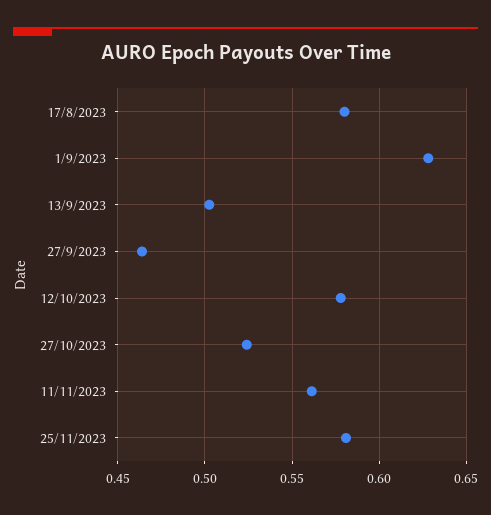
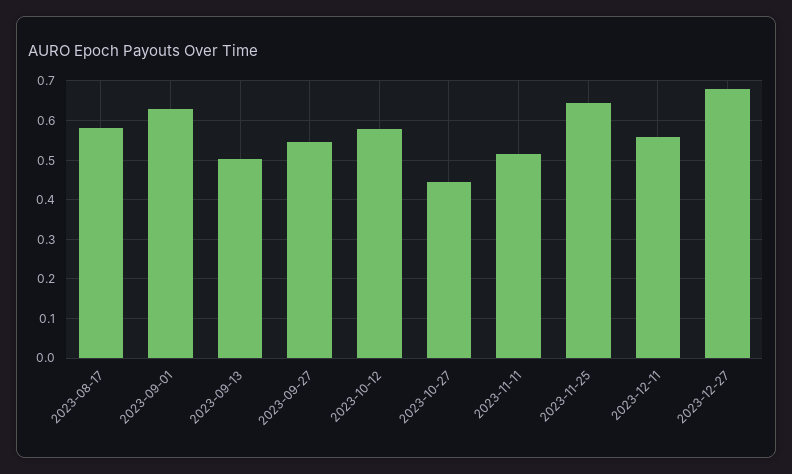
27/9/2023: 0.465 -> 0.54
27/10/2023: 0.525 -> 0.44
11/11/2023: 0.56 -> 0.52
25/11/2023: 0.58 -> 0.64
2023-12-11: none -> 0.56
2023-12-27: none -> 0.68

